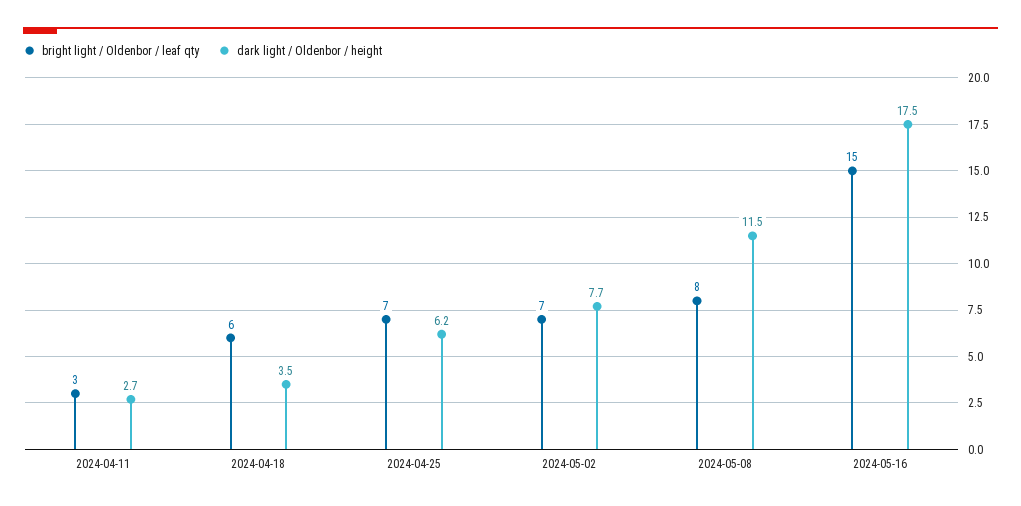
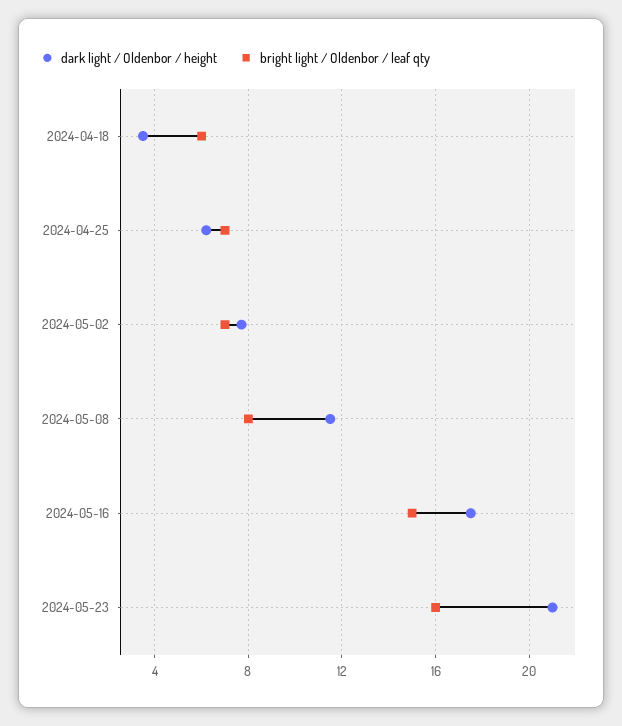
bright light / Oldenbor / leaf qty, 2024-04-11: 3 -> none
dark light / Oldenbor / height, 2024-04-11: 2.7 -> none
dark light / Oldenbor / height, 2024-05-23: none -> 21
bright light / Oldenbor / leaf qty, 2024-05-23: none -> 16

